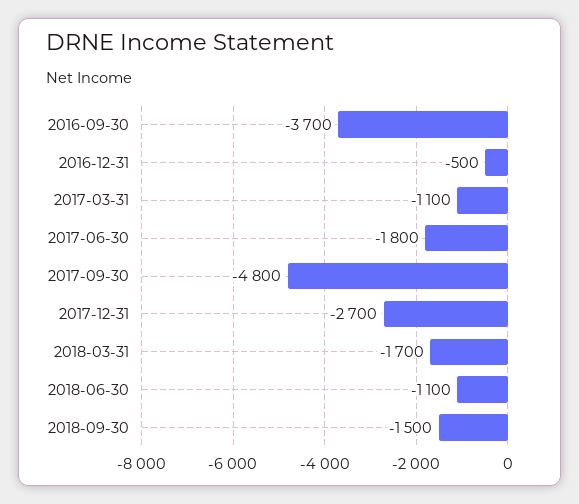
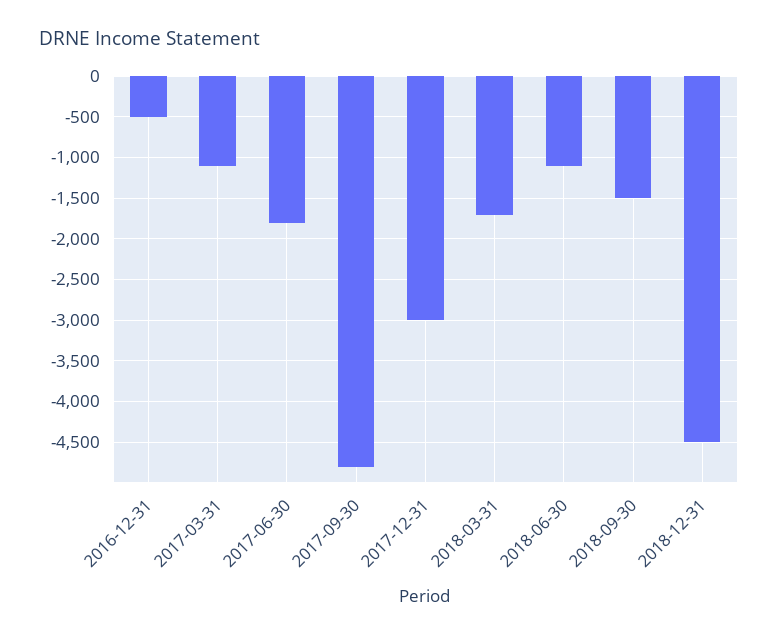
2016-09-30: -3700 -> none
2017-12-31: -2700 -> -3000
2018-12-31: none -> -4500

